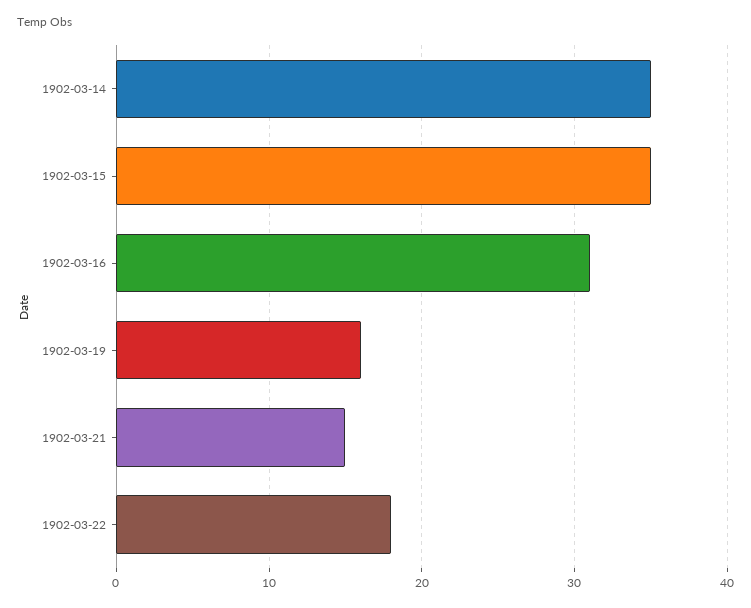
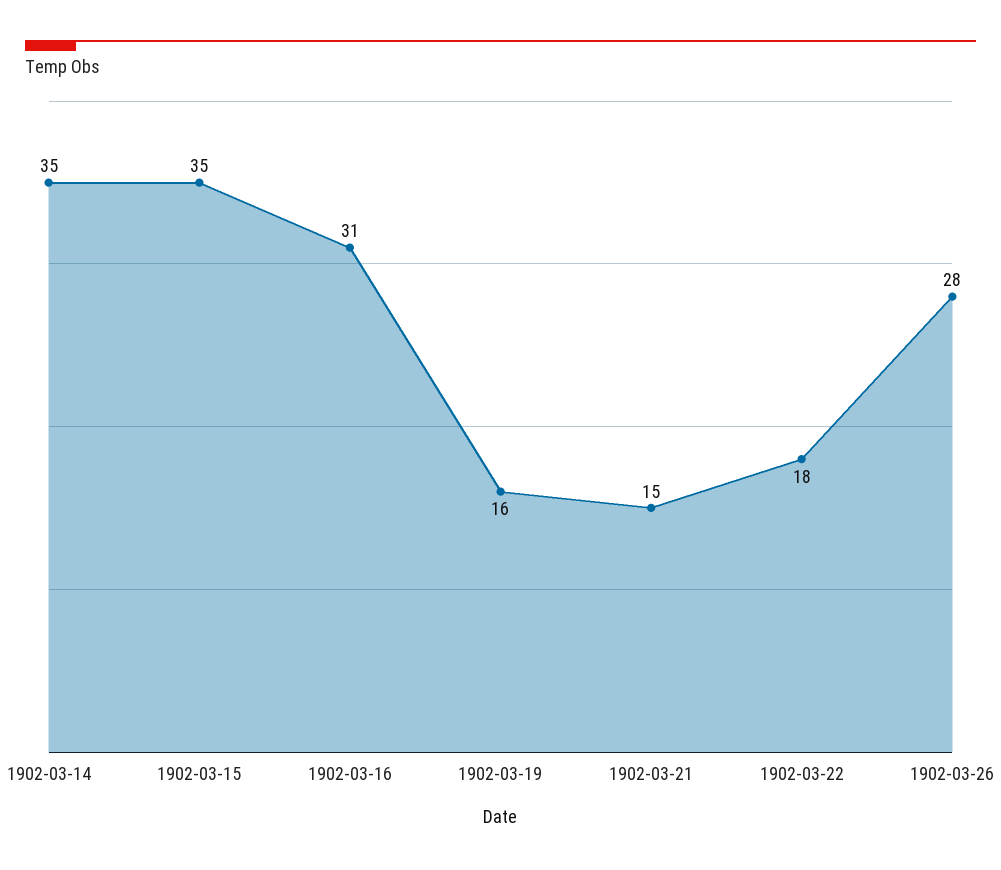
1902-03-26: none -> 28

